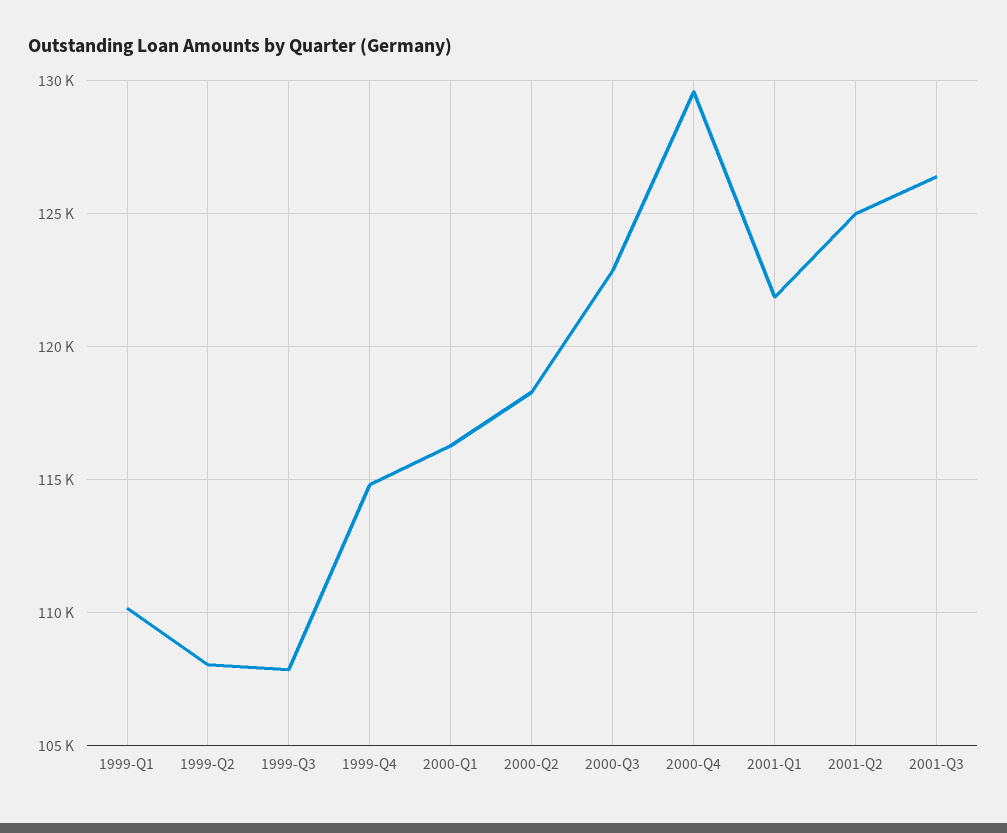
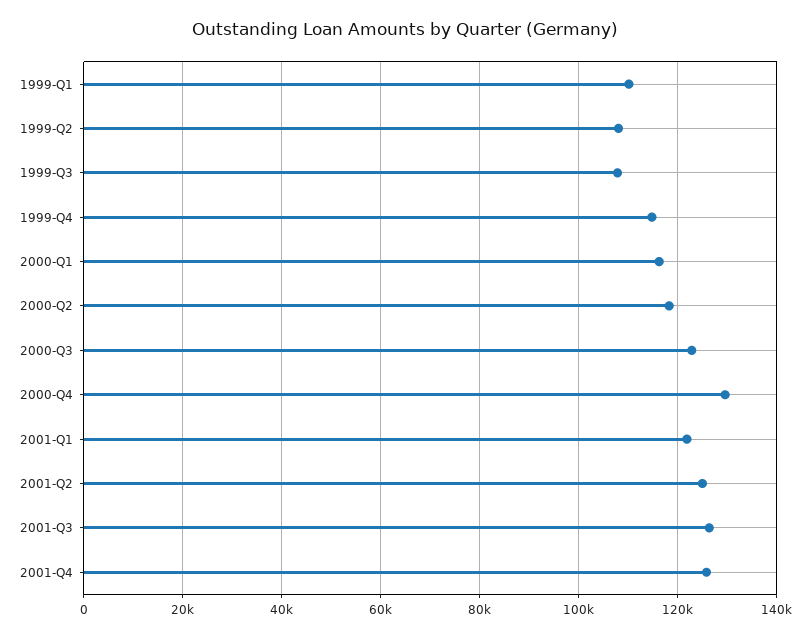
2001-Q4: none -> 126000

